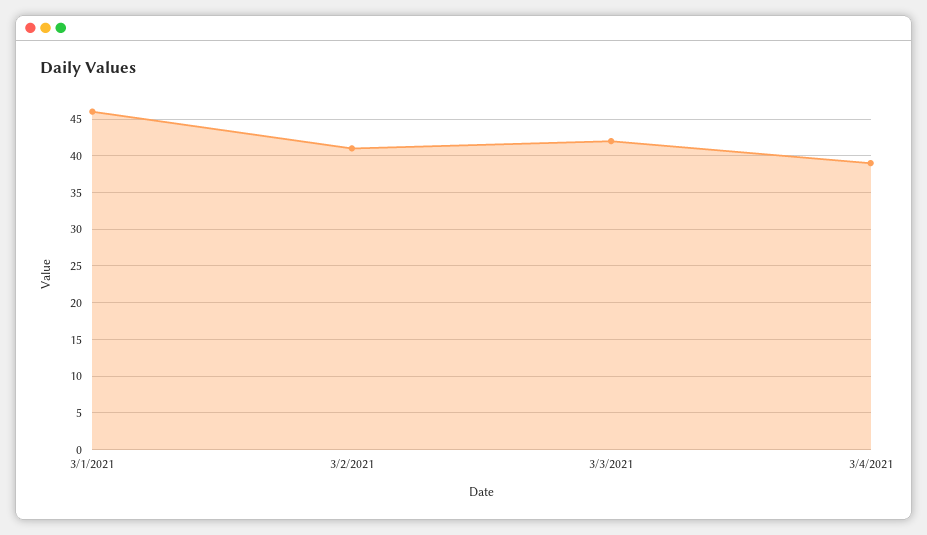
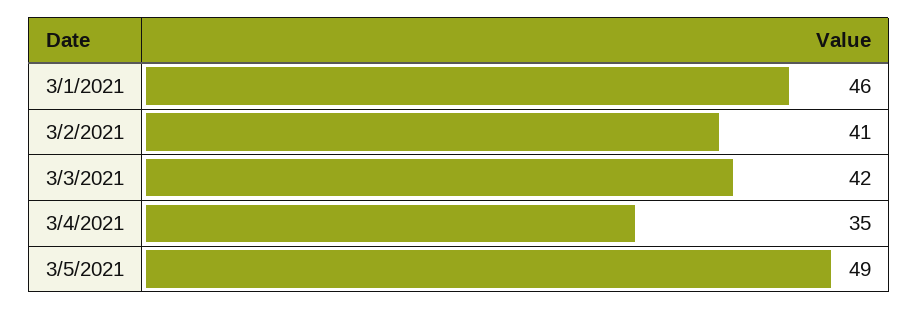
3/4/2021: 39 -> 35
3/5/2021: none -> 49

